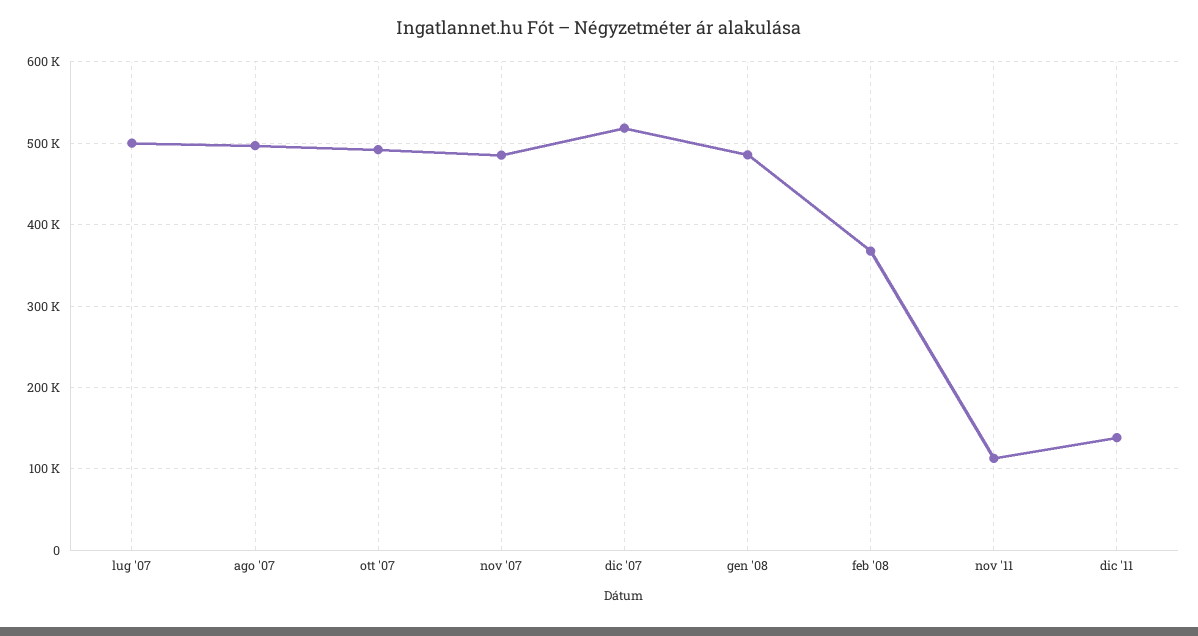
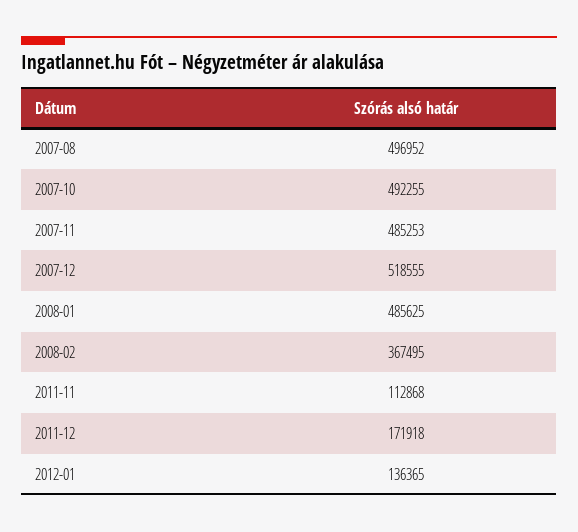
lug '07: 500000 -> none
dic '11: 140000 -> 171918
2012-01: none -> 136365

